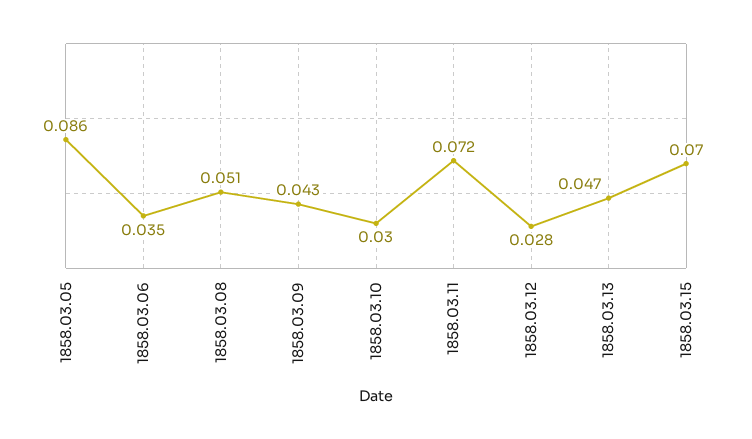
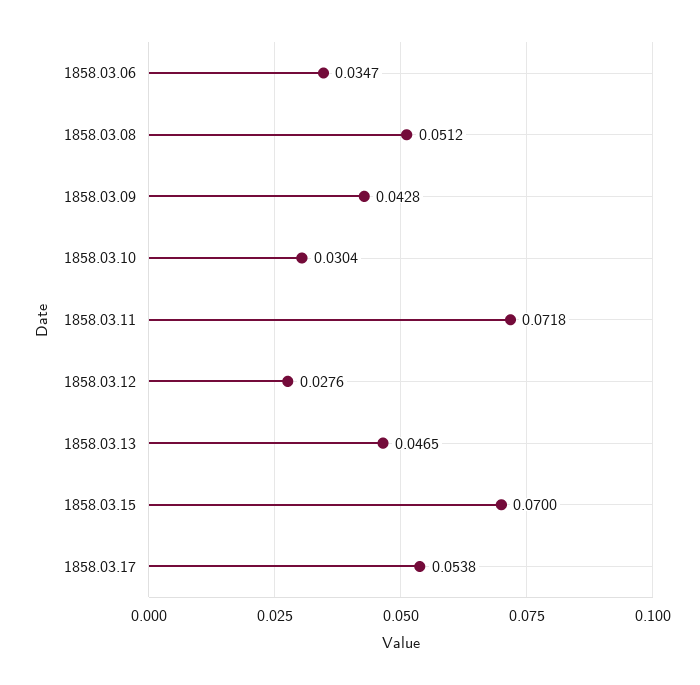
1858.03.05: 0.086 -> none
1858.03.17: none -> 0.0538

